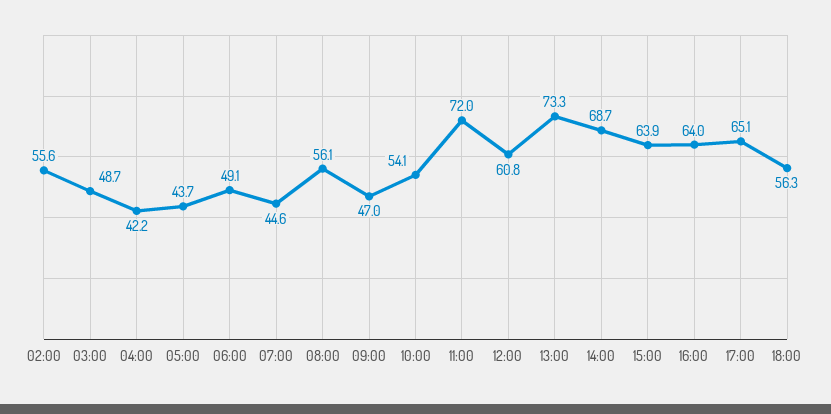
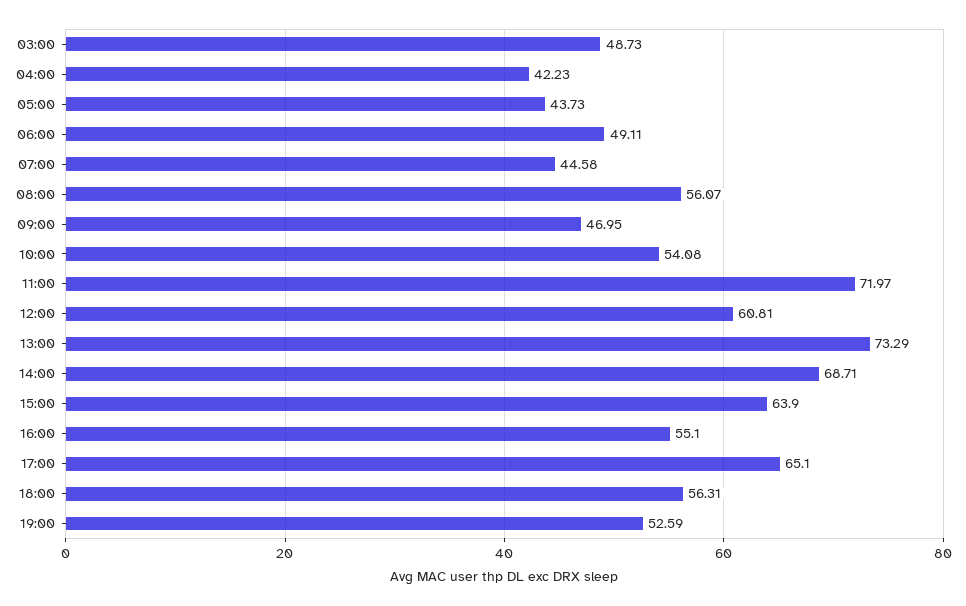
02:00: 55.6 -> none
16:00: 64 -> 55.1
19:00: none -> 52.59

